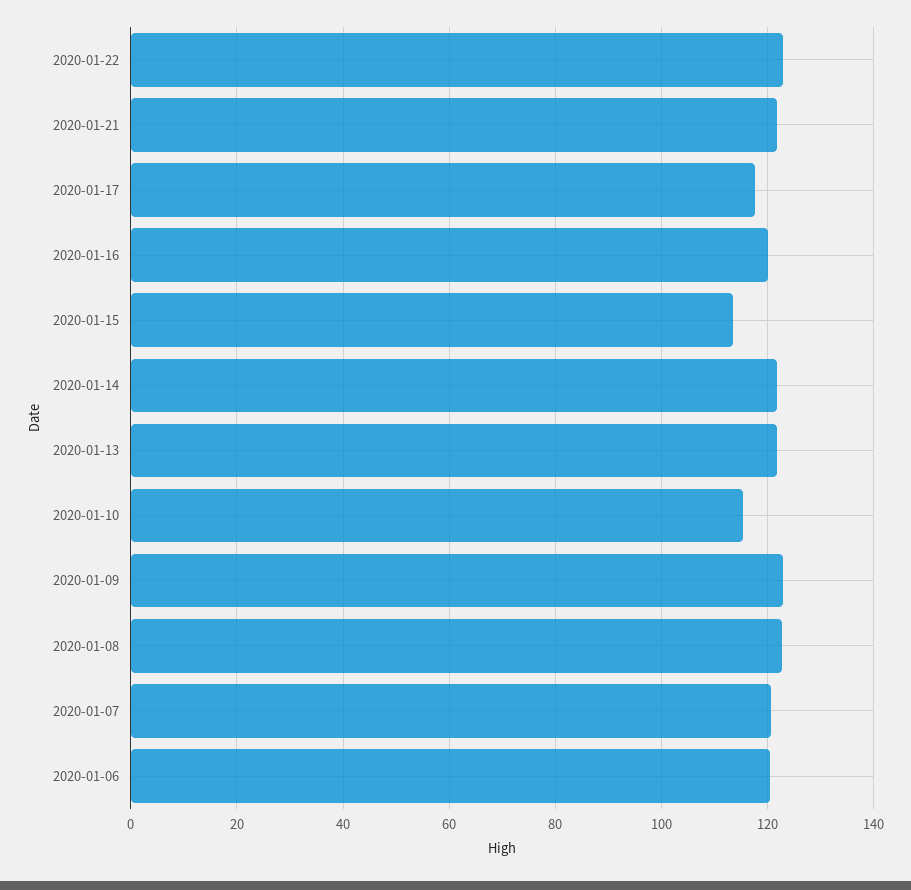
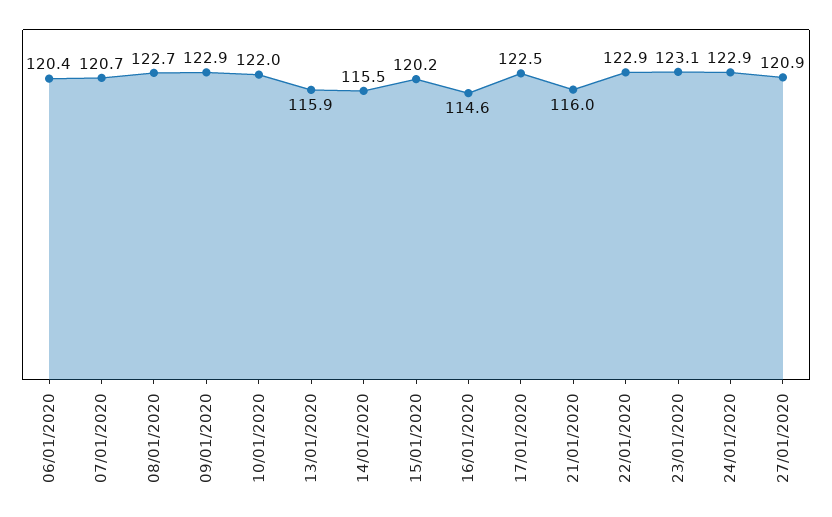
2020-01-21: 122 -> 116
2020-01-17: 118 -> 122.5
2020-01-16: 120 -> 114.6
2020-01-15: 114 -> 120.2
2020-01-14: 122 -> 115.5
2020-01-13: 122 -> 115.9
2020-01-10: 116 -> 122
23/01/2020: none -> 123.1
24/01/2020: none -> 122.9
27/01/2020: none -> 120.9

